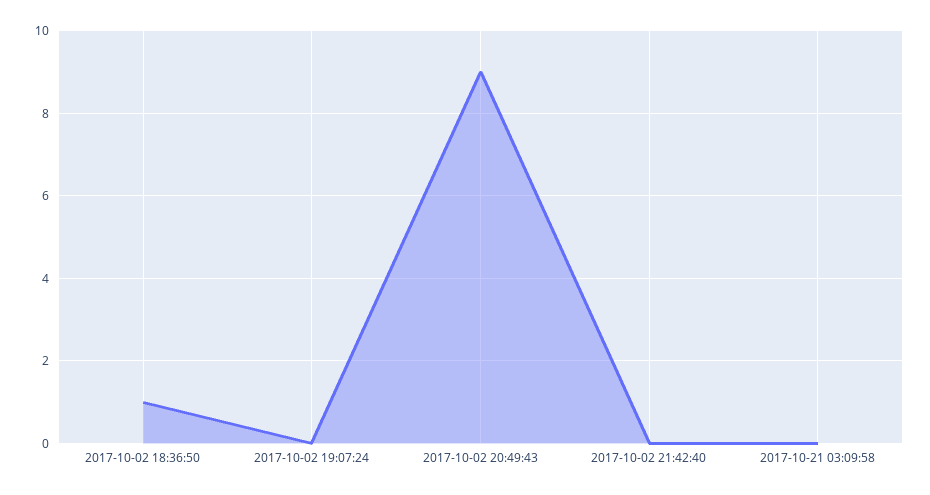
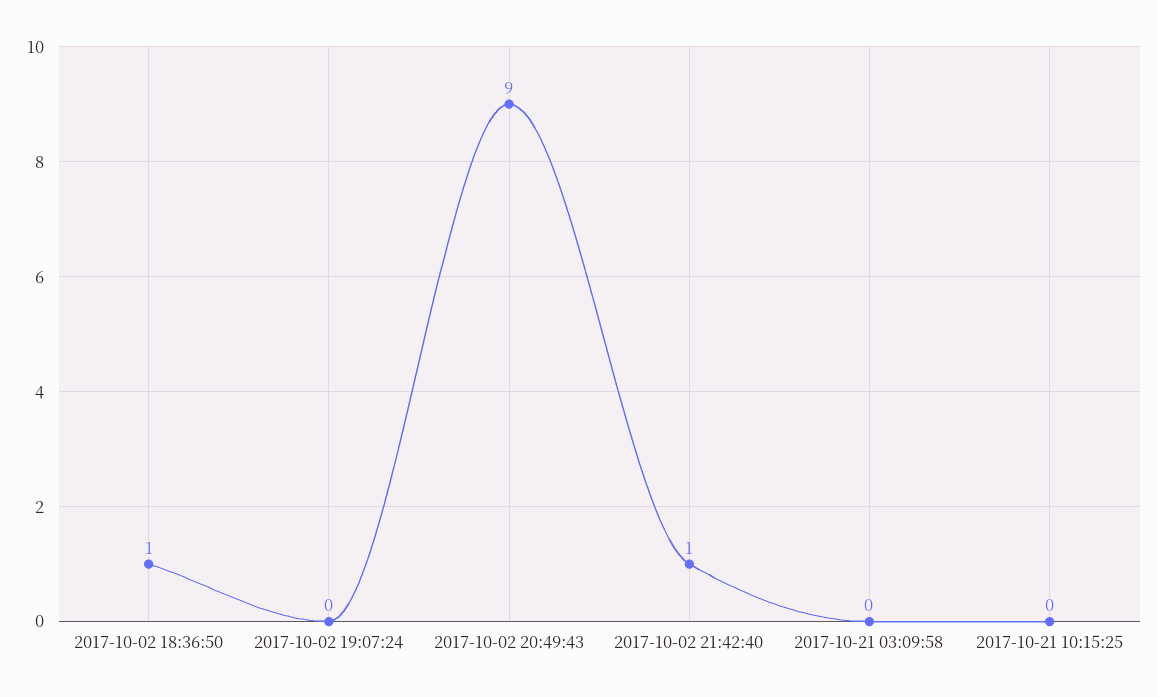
2017-10-02 21:42:40: 0 -> 1
2017-10-21 10:15:25: none -> 0

